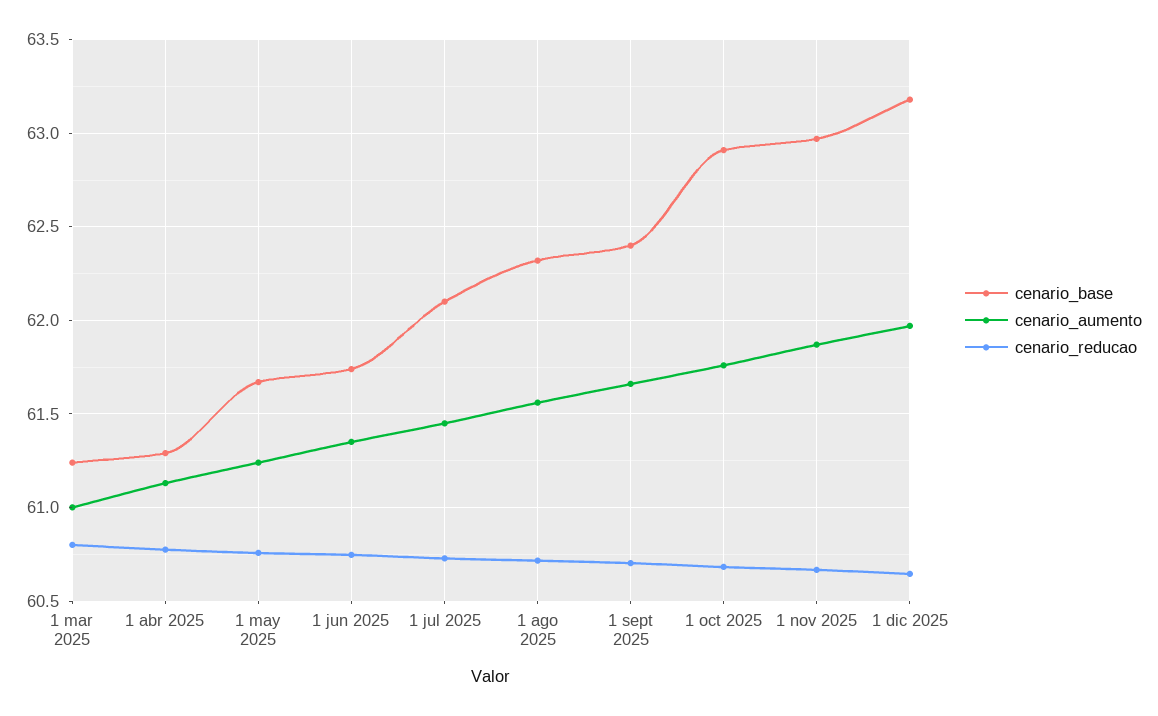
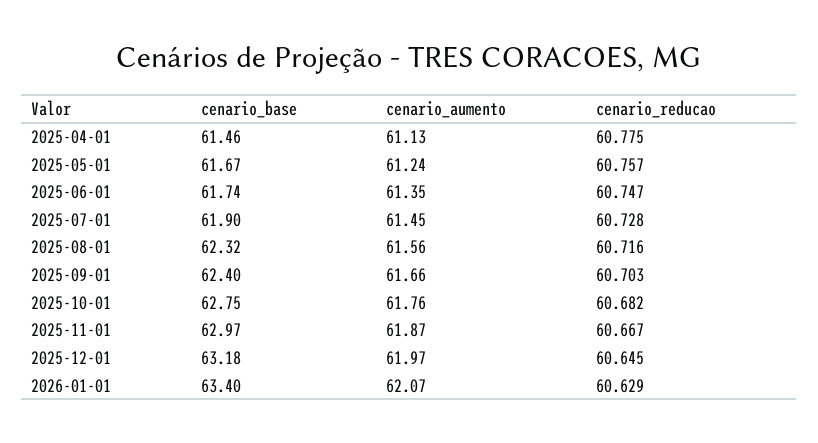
cenario_base, 1 mar 2025: 61.25 -> none
cenario_aumento, 1 mar 2025: 61 -> none
cenario_reducao, 1 mar 2025: 60.8 -> none
cenario_base, 1 abr 2025: 61.3 -> 61.46
cenario_base, 1 jul 2025: 62.1 -> 61.9
cenario_base, 1 oct 2025: 62.9 -> 62.75
cenario_base, 2026-01-01: none -> 63.4
cenario_aumento, 2026-01-01: none -> 62.07
cenario_reducao, 2026-01-01: none -> 60.629

